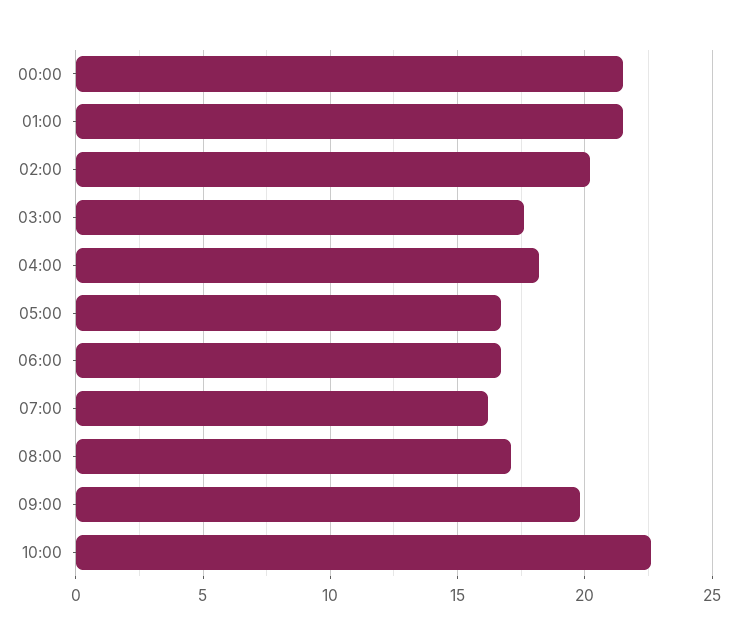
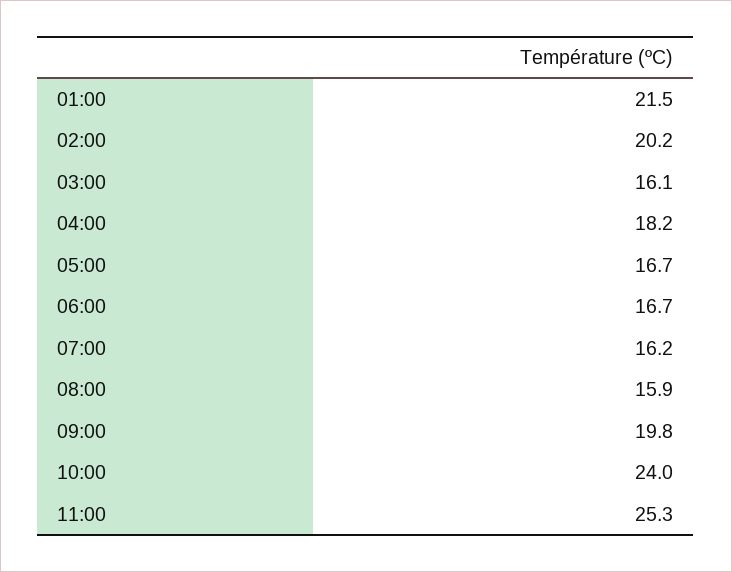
00:00: 21.5 -> none
03:00: 17.5 -> 16.1
08:00: 17 -> 15.9
10:00: 22.5 -> 24
11:00: none -> 25.3

